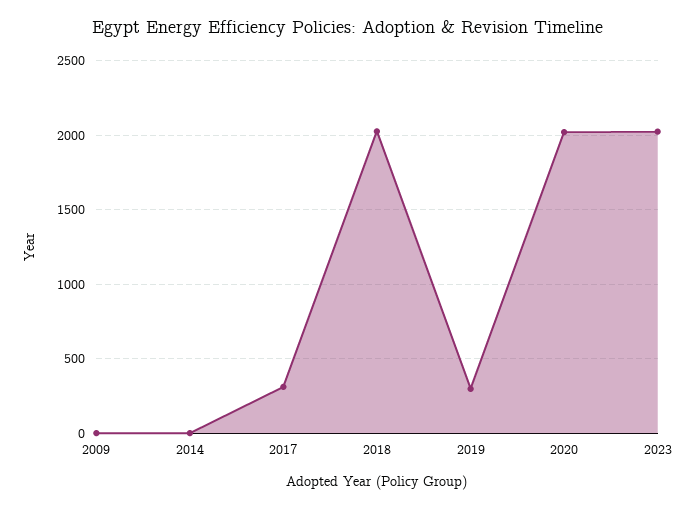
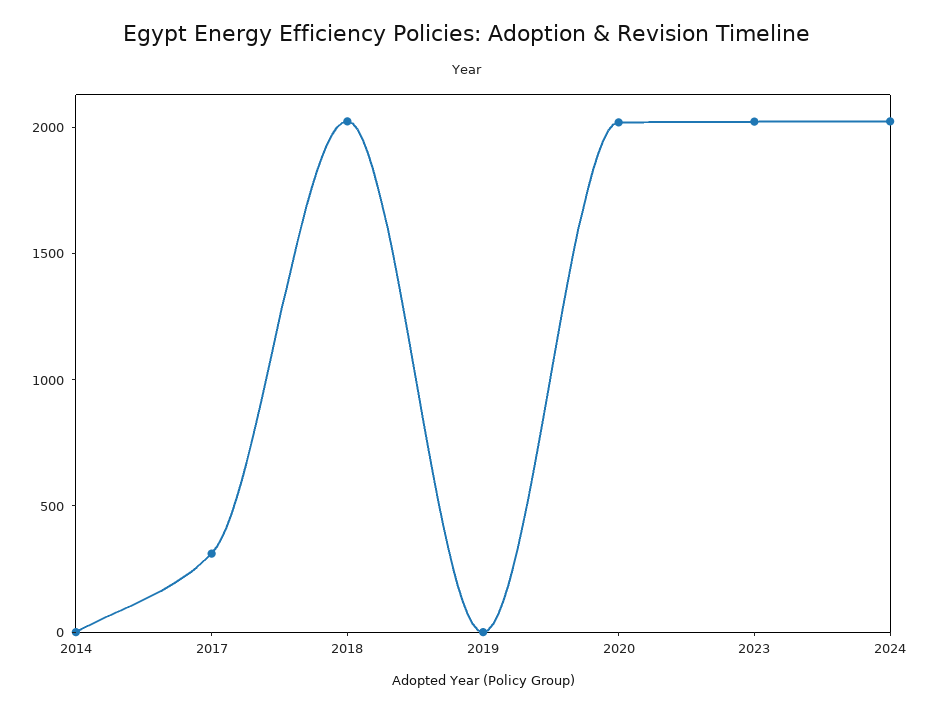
2009: 0 -> none
2019: 300 -> 0
2024: none -> 2000

